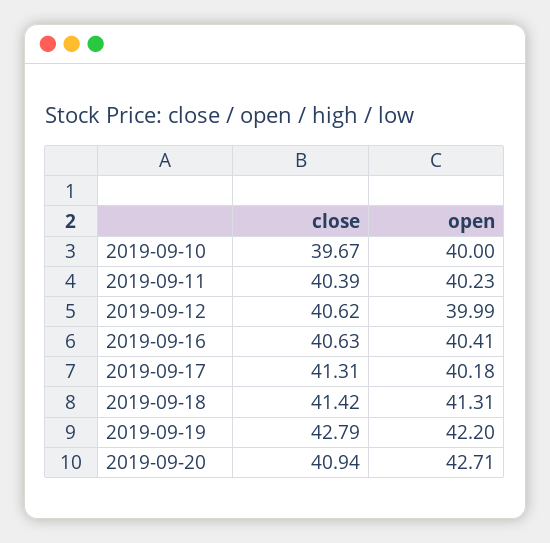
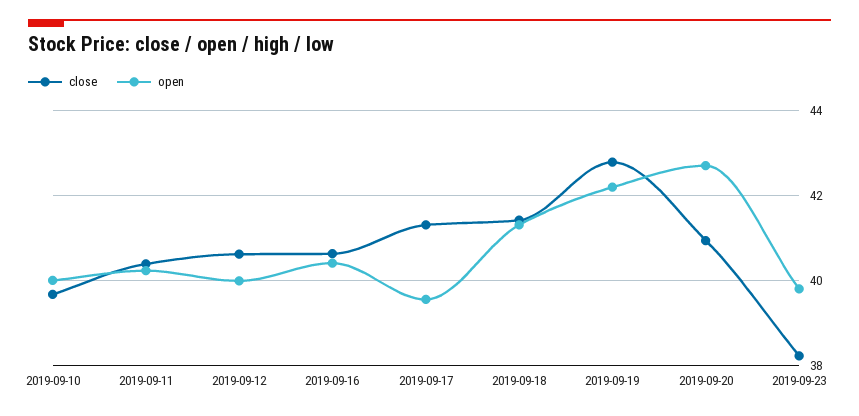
open, 2019-09-17: 40.18 -> 39.6
close, 2019-09-23: none -> 38.2
open, 2019-09-23: none -> 39.8

